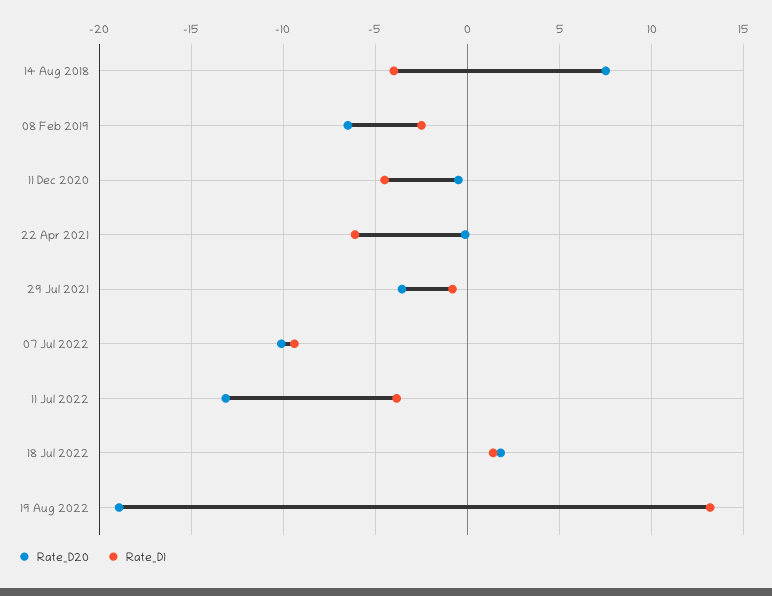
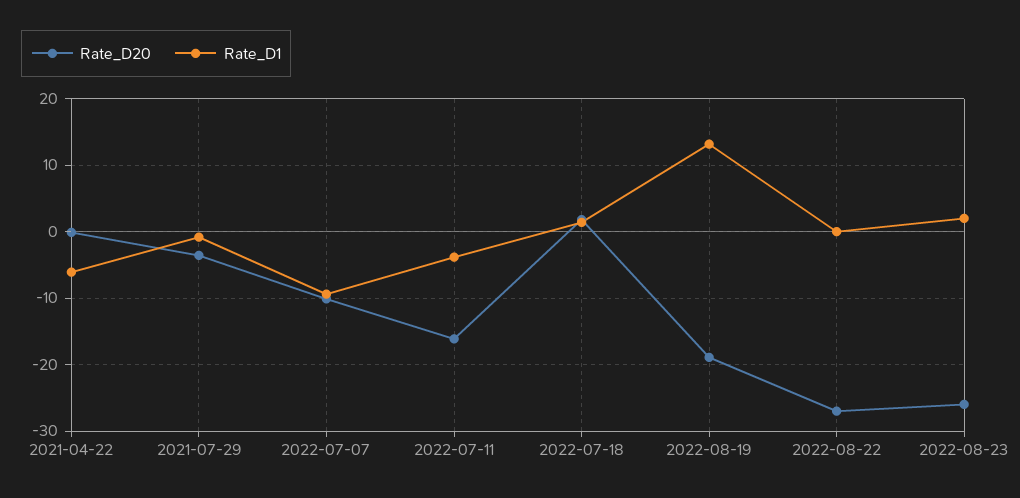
Rate_D20, 14 Aug 2018: 7.5 -> none
Rate_D1, 14 Aug 2018: -4 -> none
Rate_D20, 08 Feb 2019: -6.5 -> none
Rate_D1, 08 Feb 2019: -2.5 -> none
Rate_D20, 11 Dec 2020: -0.5 -> none
Rate_D1, 11 Dec 2020: -4.5 -> none
Rate_D20, 11 Jul 2022: -13 -> -16
Rate_D20, 2022-08-22: none -> -27
Rate_D1, 2022-08-22: none -> 0
Rate_D20, 2022-08-23: none -> -26
Rate_D1, 2022-08-23: none -> 2

